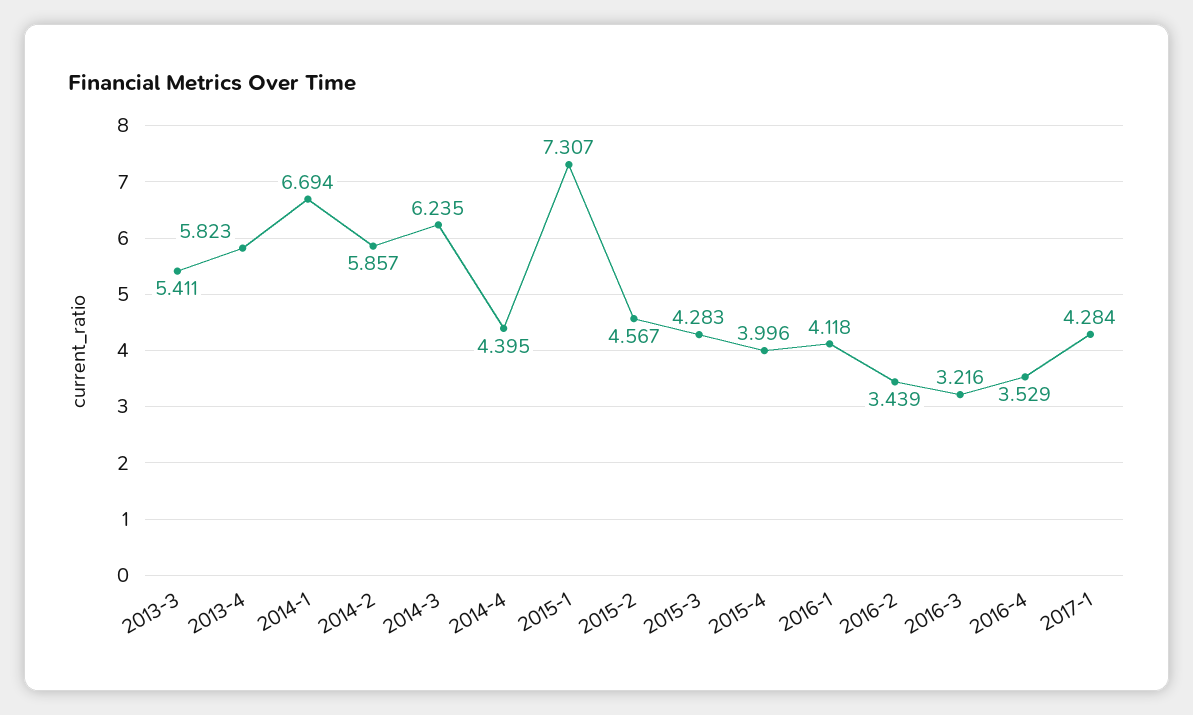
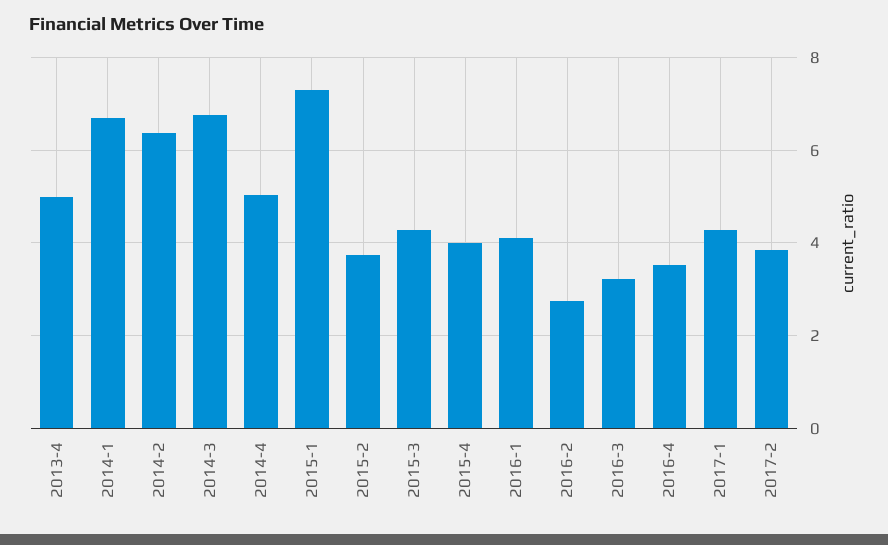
2013-3: 5.411 -> none
2013-4: 5.823 -> 5
2014-2: 5.857 -> 6.4
2014-3: 6.235 -> 6.8
2014-4: 4.395 -> 5
2015-2: 4.567 -> 3.8
2016-2: 3.439 -> 2.8
2017-2: none -> 3.8

